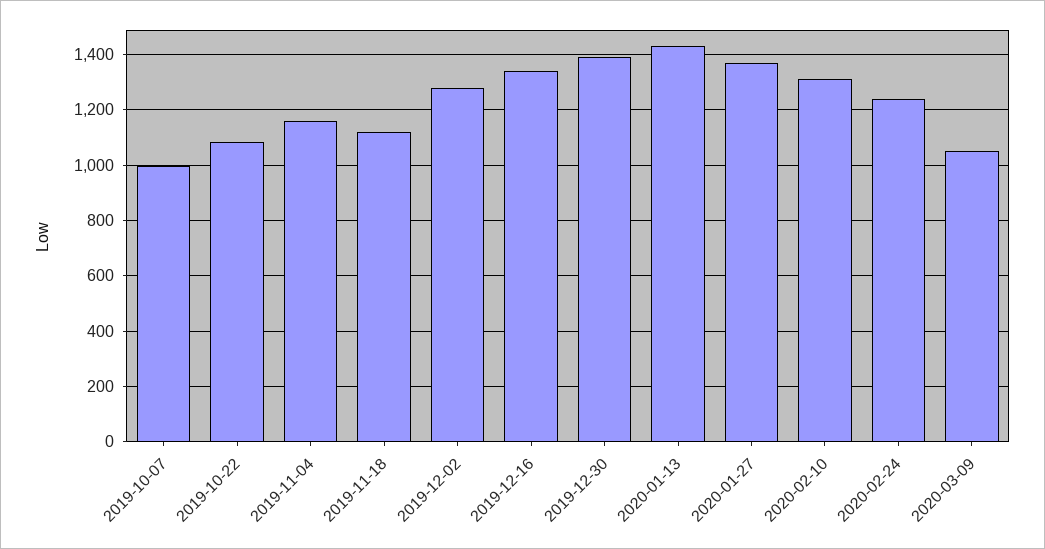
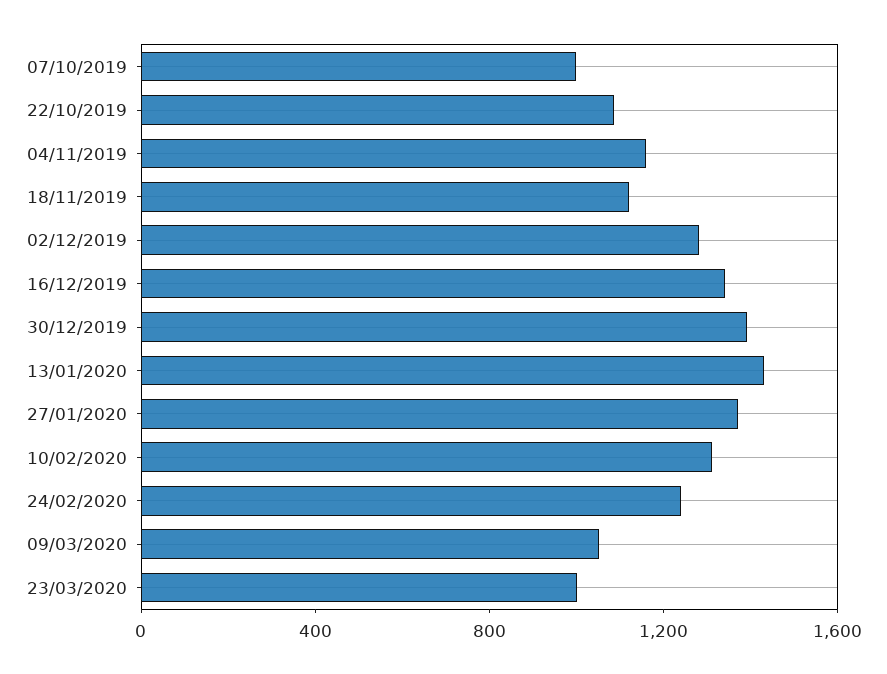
23/03/2020: none -> 1000

